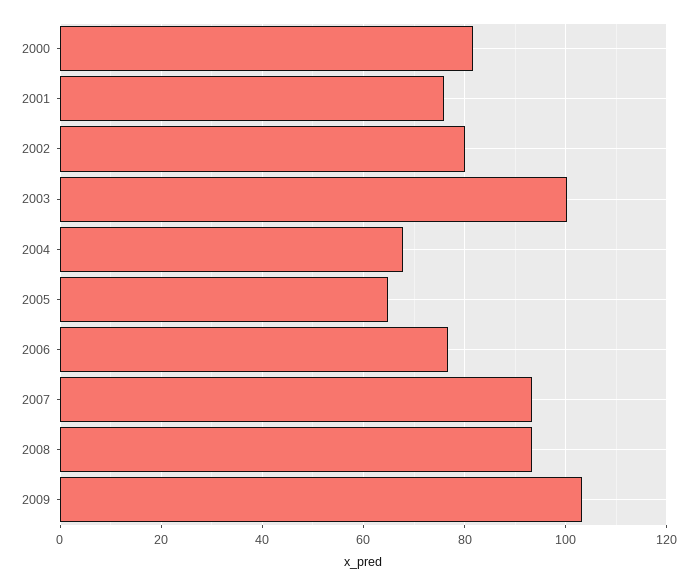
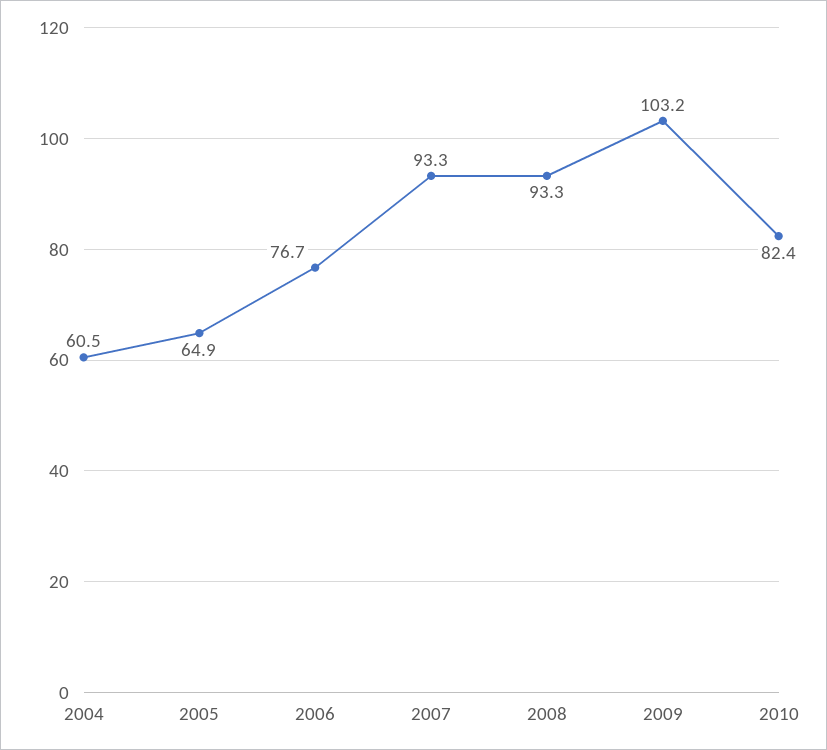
2000: 82 -> none
2001: 76 -> none
2002: 80 -> none
2003: 100 -> none
2004: 68 -> 60.5
2010: none -> 82.4

